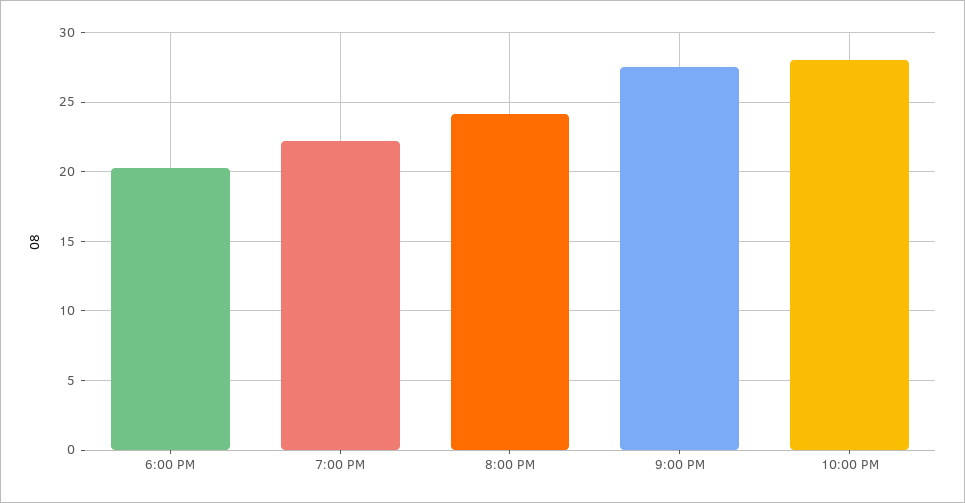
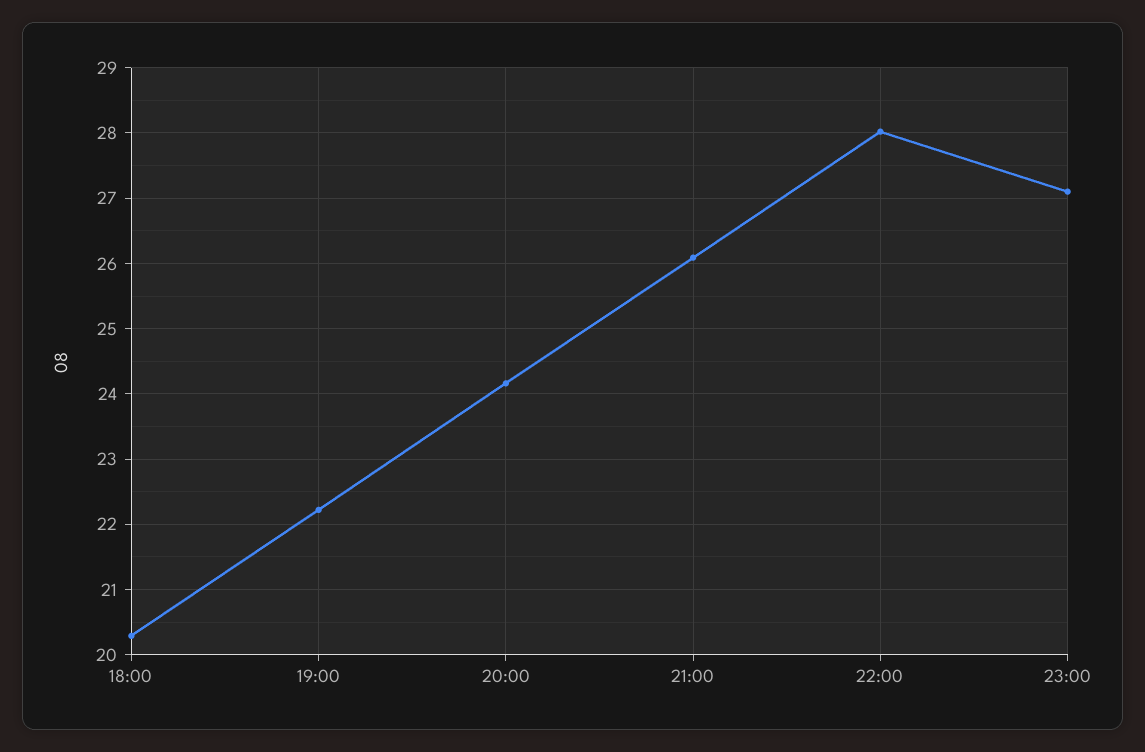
9:00 PM: 27.5 -> 26.1
23:00: none -> 27.1

